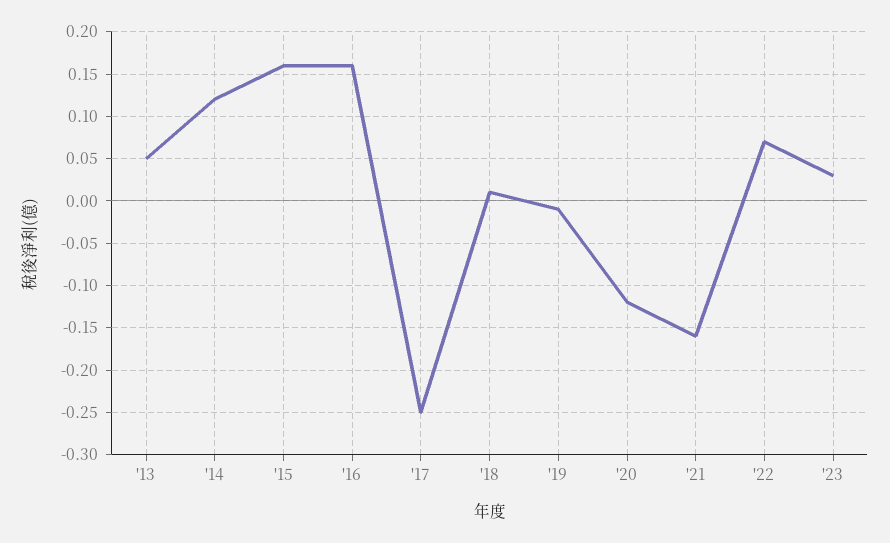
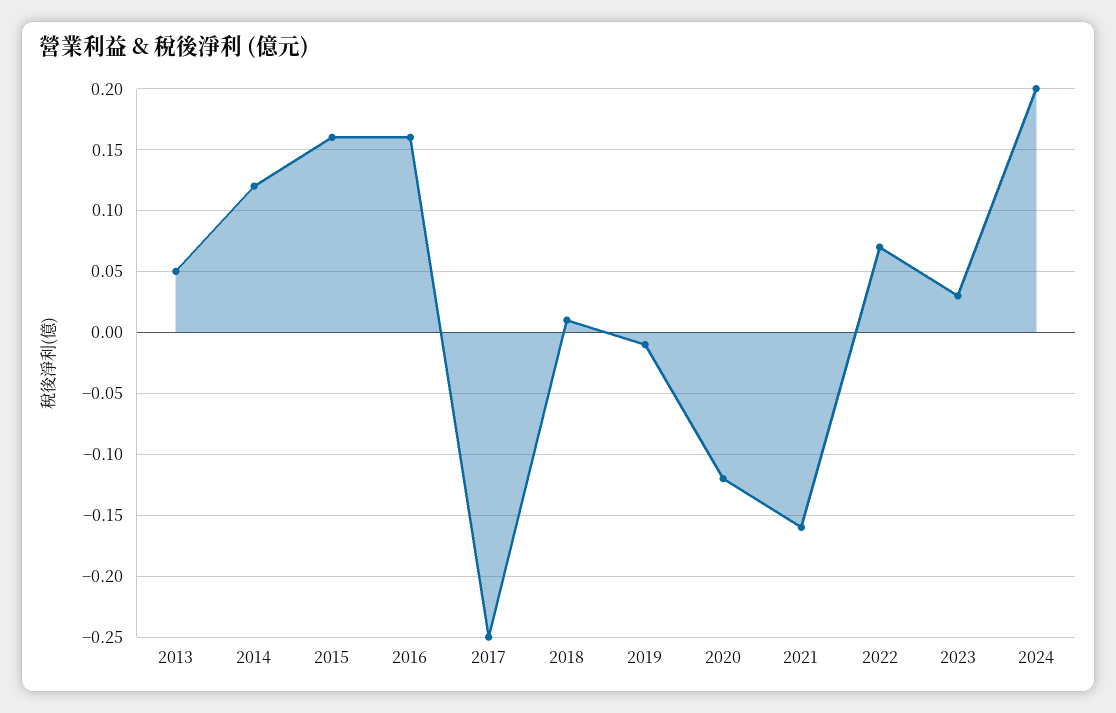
2024: none -> 0.2

